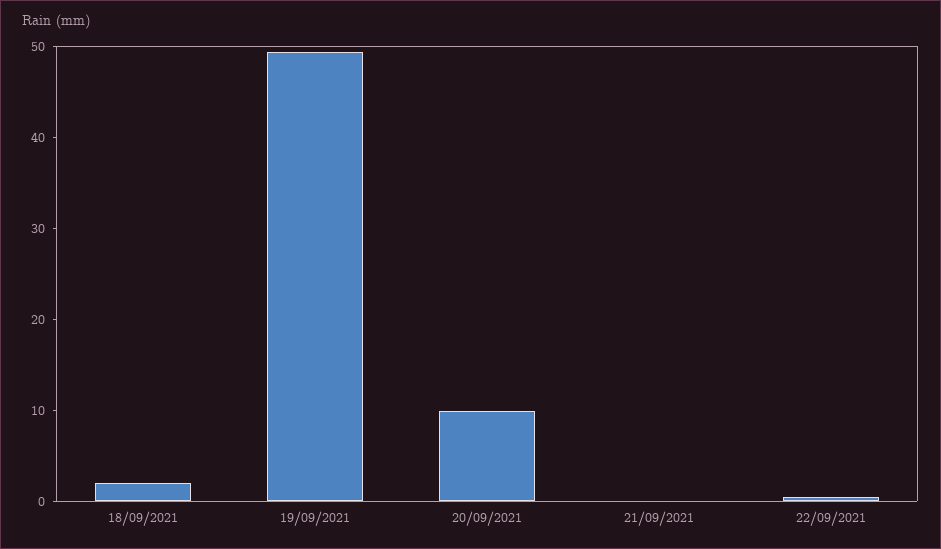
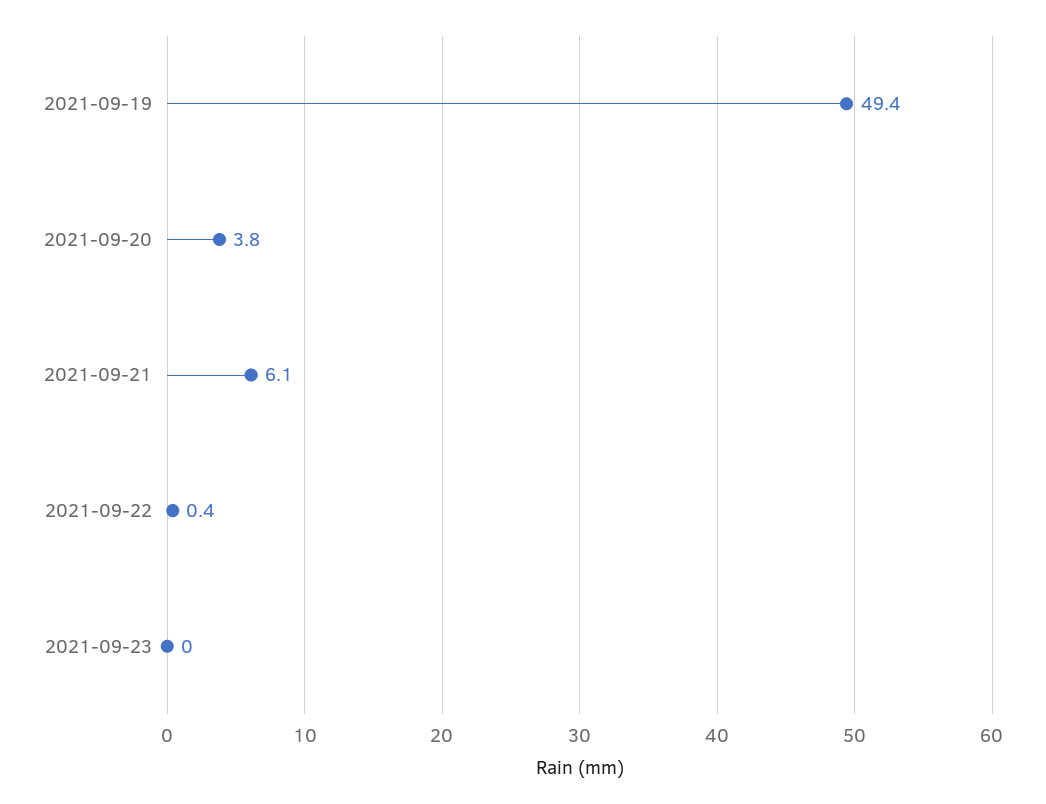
18/09/2021: 2 -> none
20/09/2021: 10 -> 3.8
21/09/2021: 0 -> 6.1
2021-09-23: none -> 0

